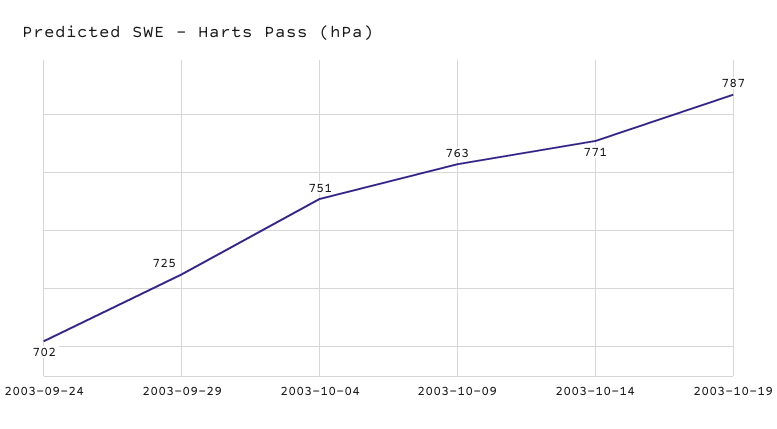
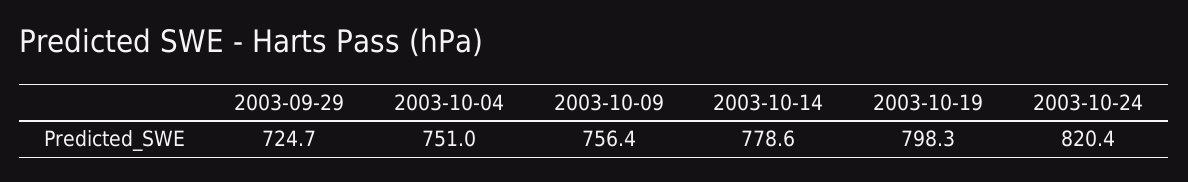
2003-09-24: 702 -> none
2003-10-09: 763 -> 756.4
2003-10-14: 771 -> 778.6
2003-10-19: 787 -> 798.3
2003-10-24: none -> 820.4

